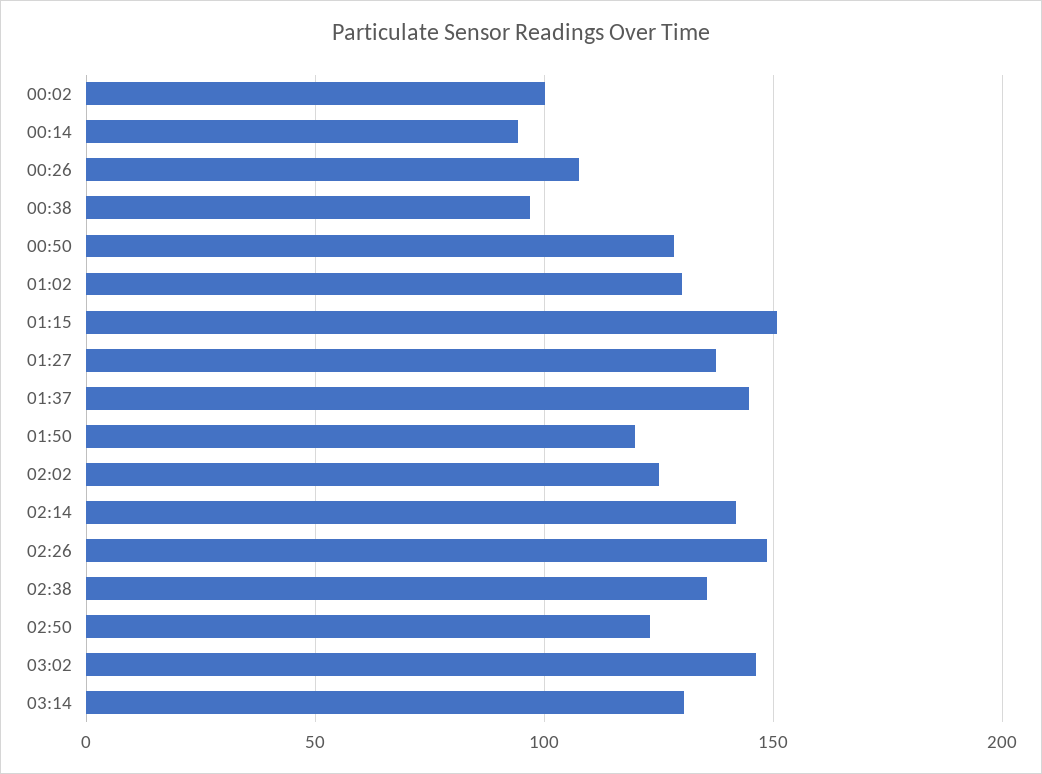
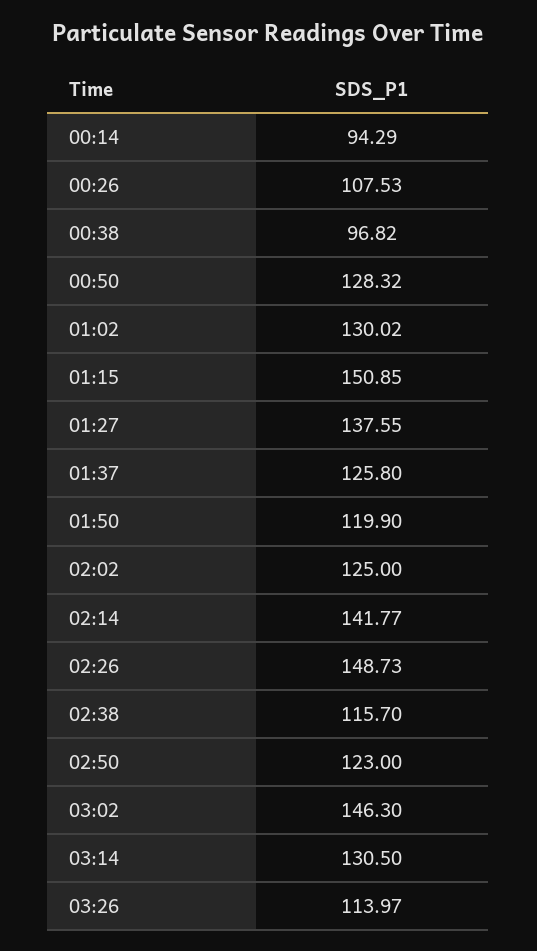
00:02: 100 -> none
01:37: 145 -> 125.8
02:38: 135 -> 115.7
03:26: none -> 113.97

